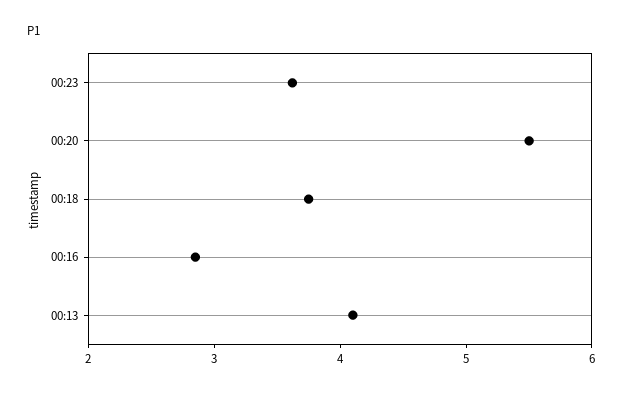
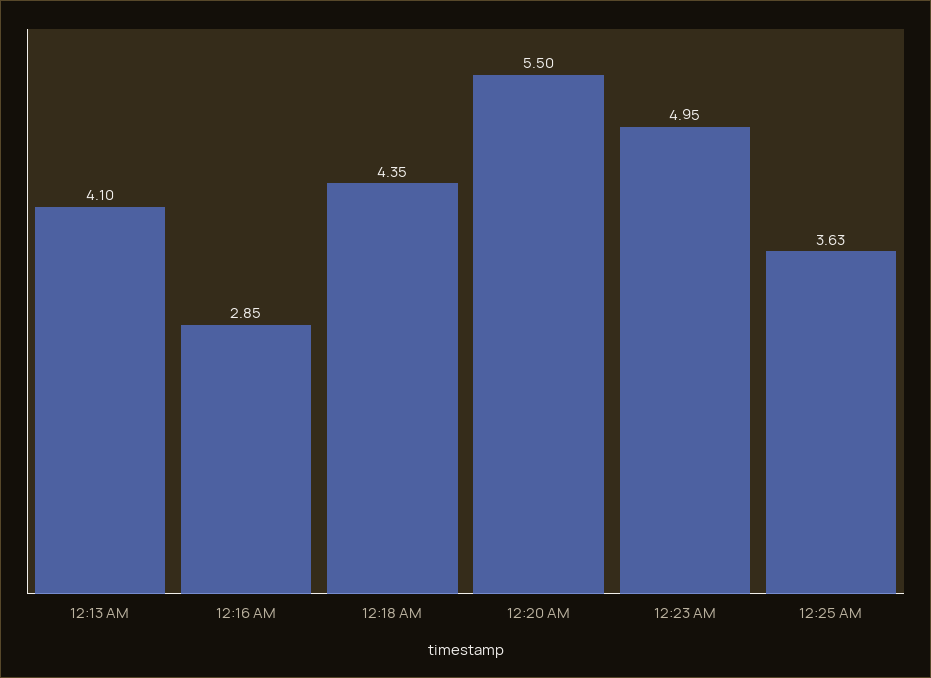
00:23: 3.6 -> 4.95
00:18: 3.8 -> 4.35
12:25 AM: none -> 3.63

